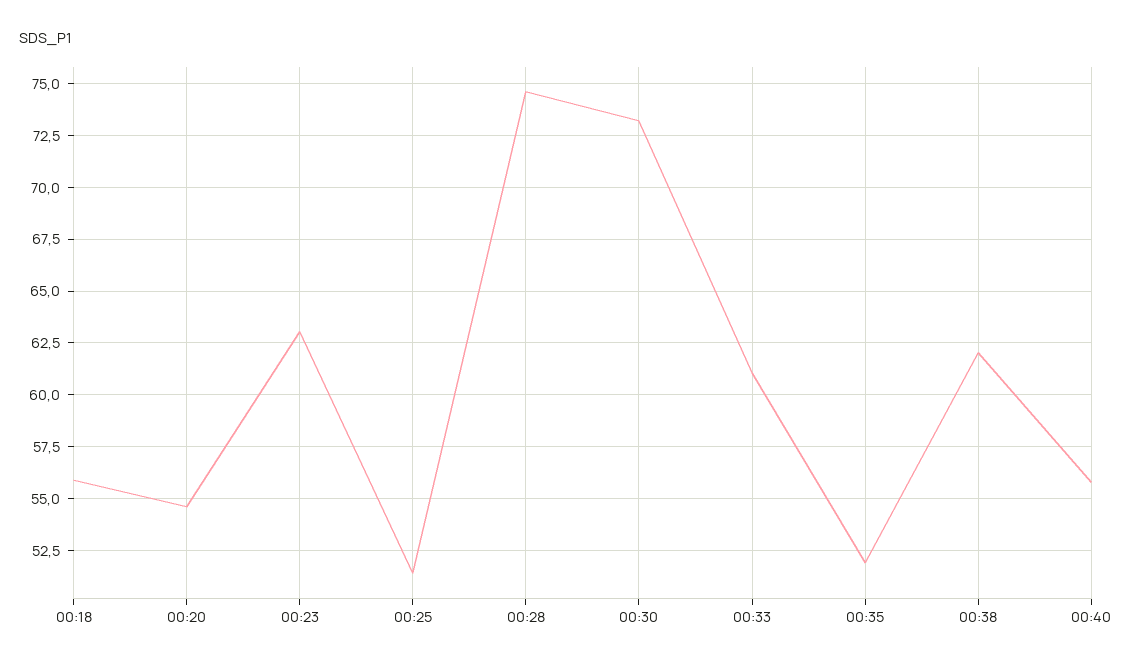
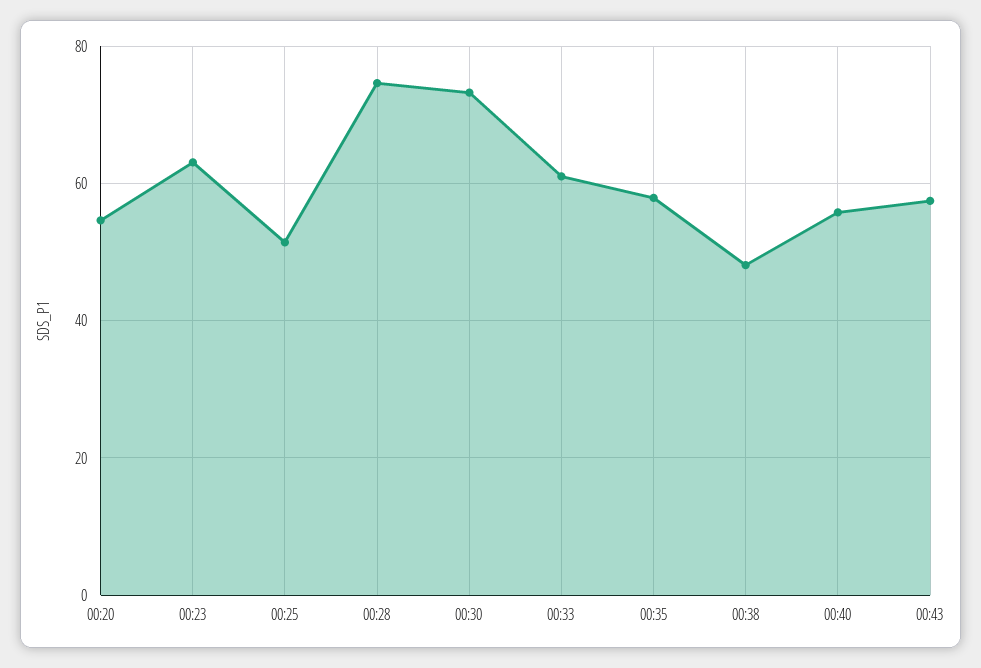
00:18: 56 -> none
00:35: 52 -> 58
00:38: 62 -> 48
00:43: none -> 58

